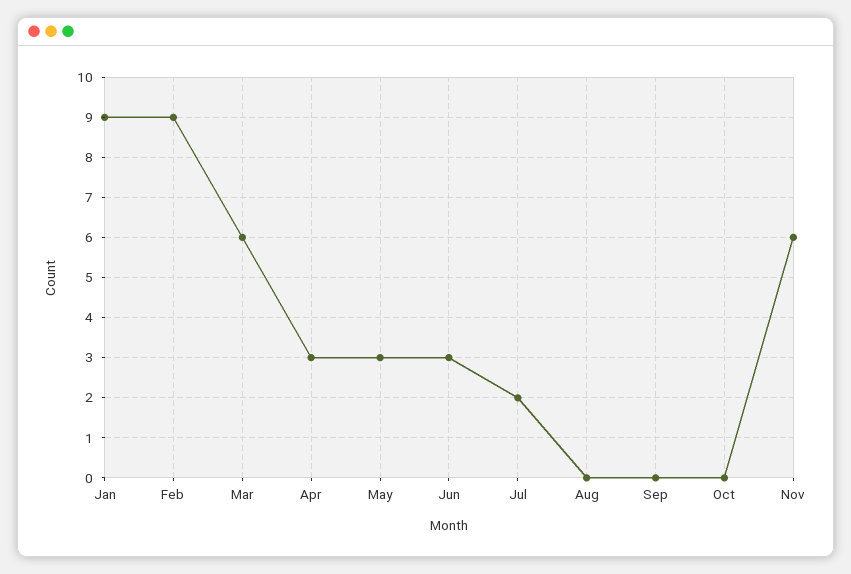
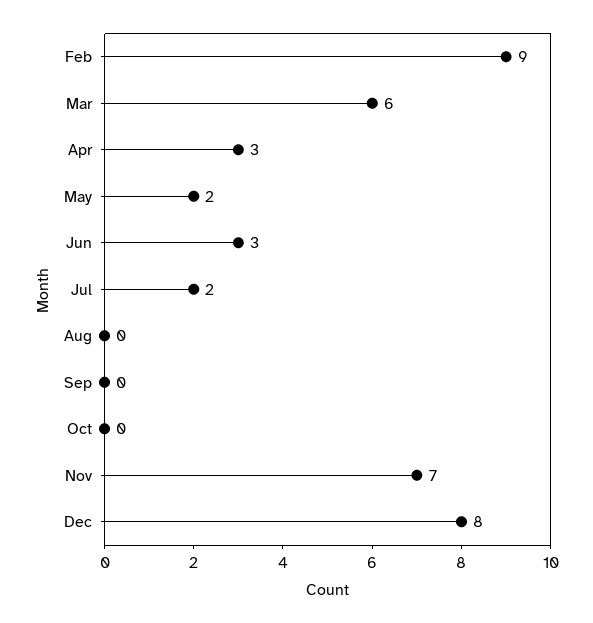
Jan: 9 -> none
May: 3 -> 2
Nov: 6 -> 7
Dec: none -> 8

